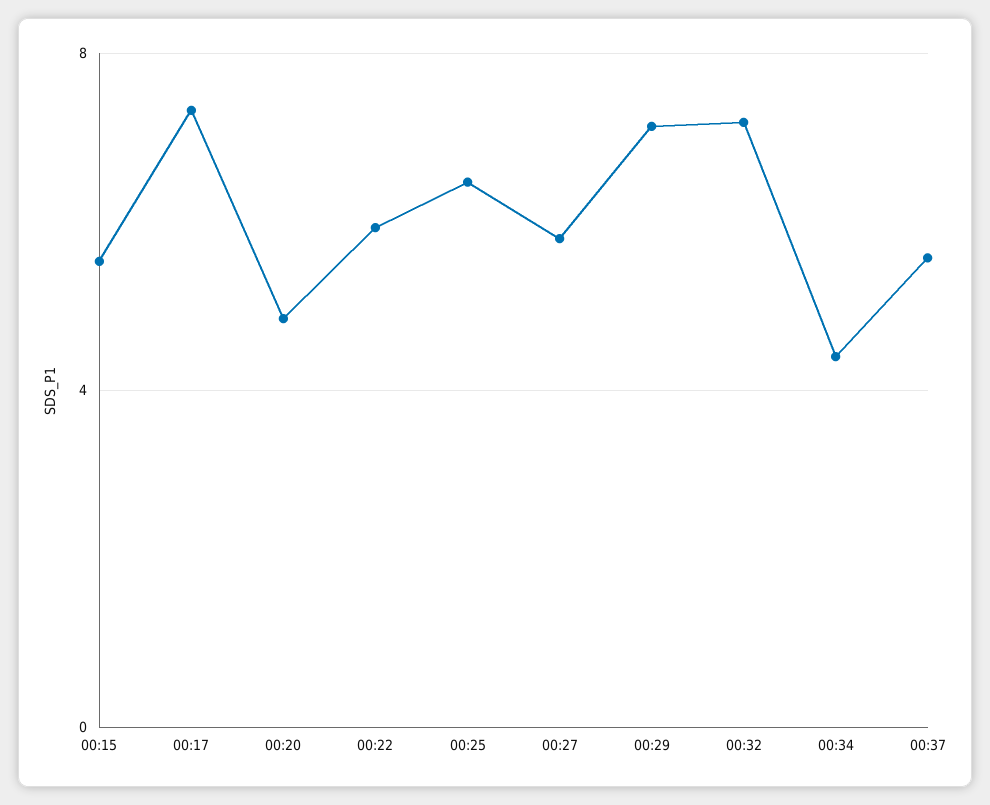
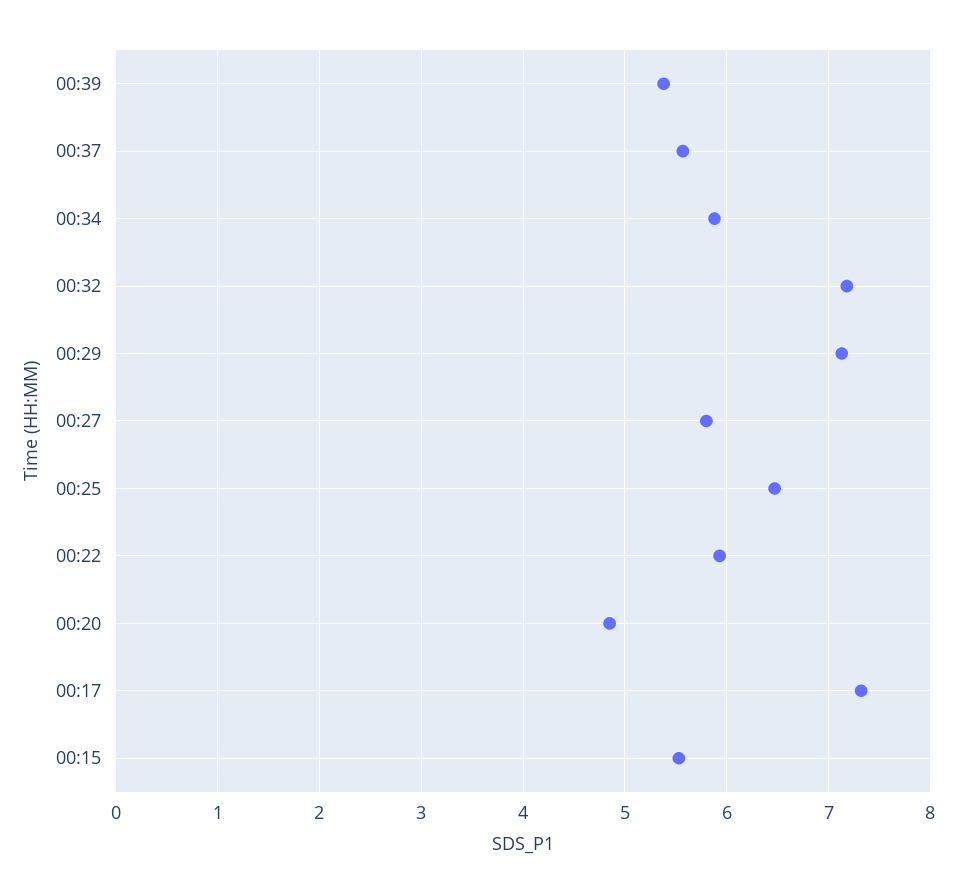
00:34: 4.5 -> 5.9
00:39: none -> 5.4

